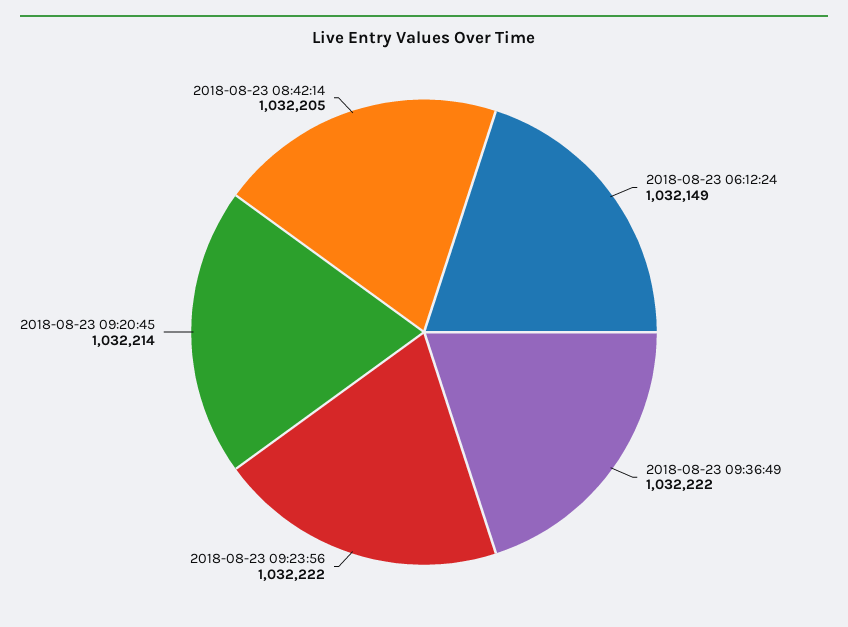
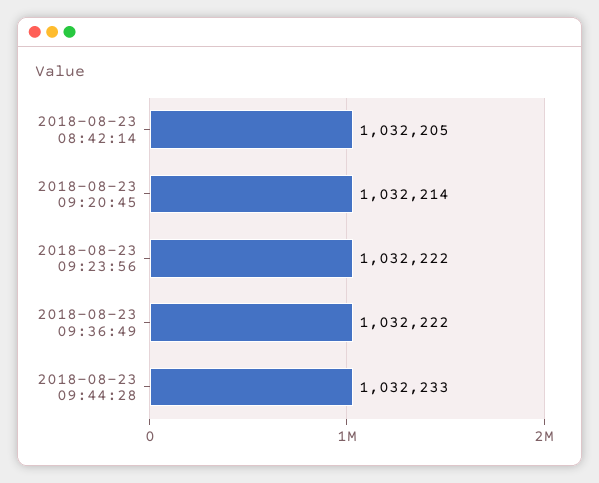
2018-08-23 06:12:24: 1032149 -> none
2018-08-23 09:44:28: none -> 1032233

